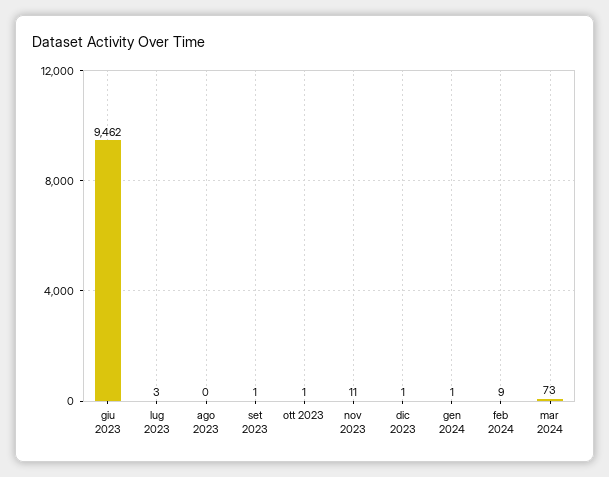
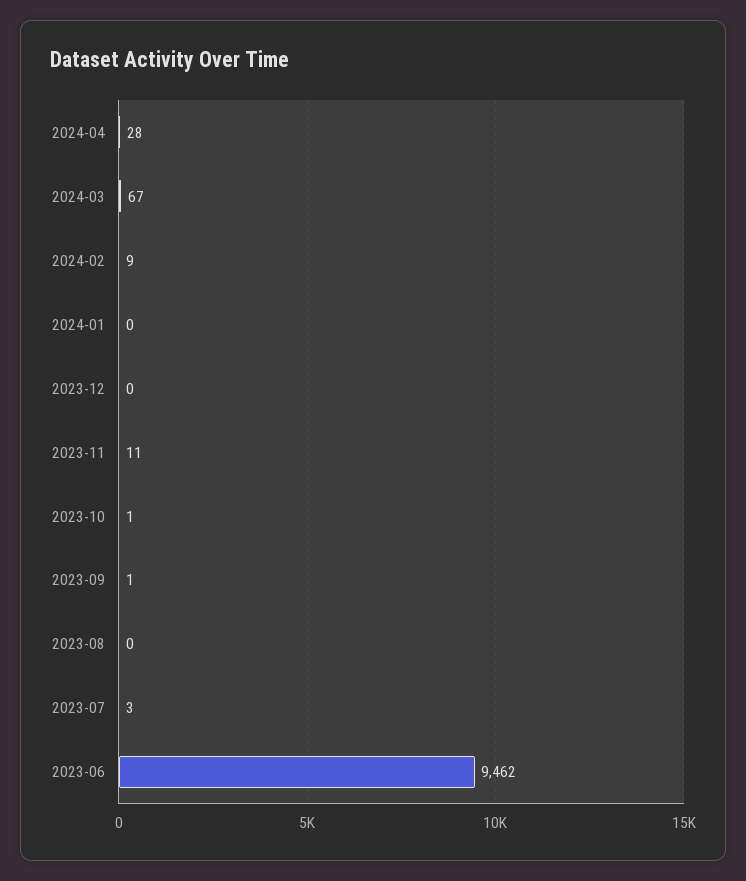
dic 2023: 1 -> 0
gen 2024: 1 -> 0
mar 2024: 73 -> 67
2024-04: none -> 28

